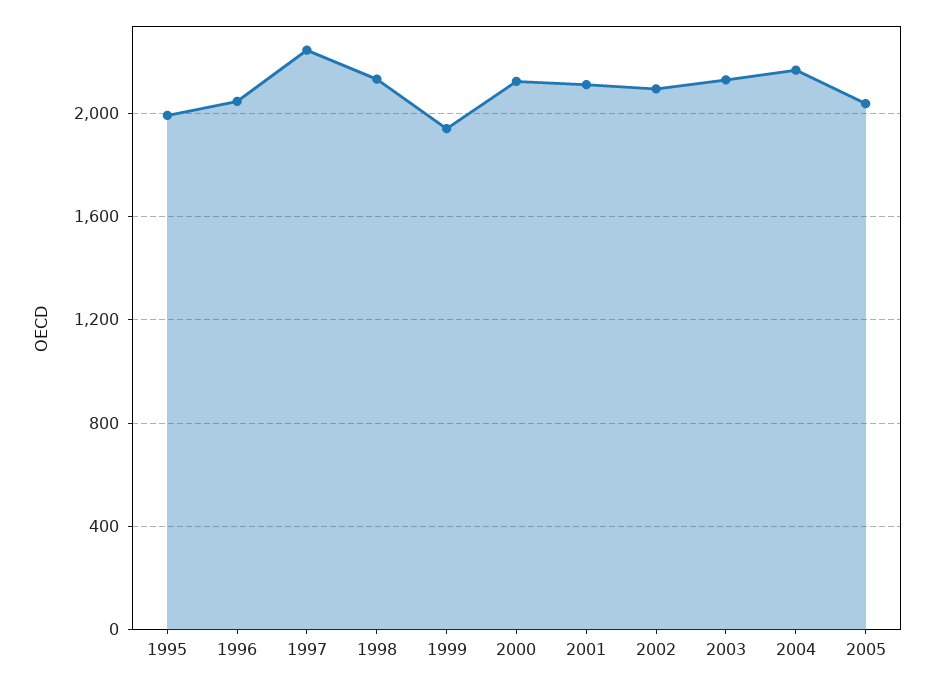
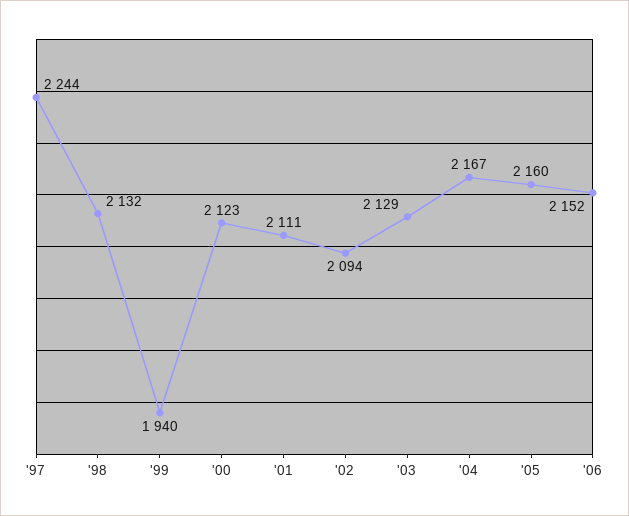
1995: 2000 -> none
1996: 2050 -> none
2005: 2050 -> 2160
'06: none -> 2152

